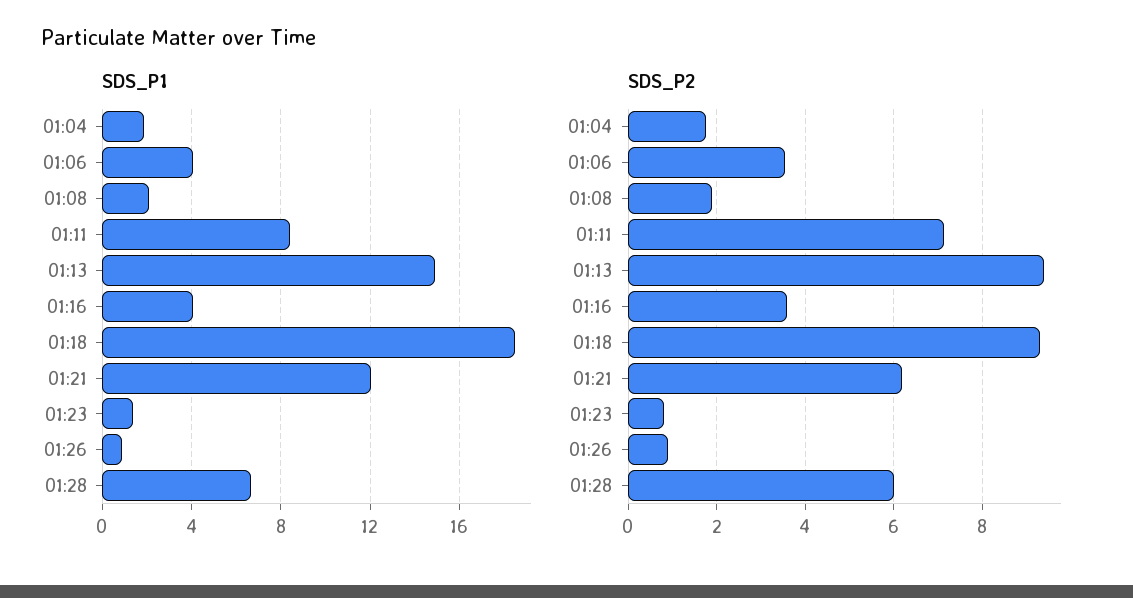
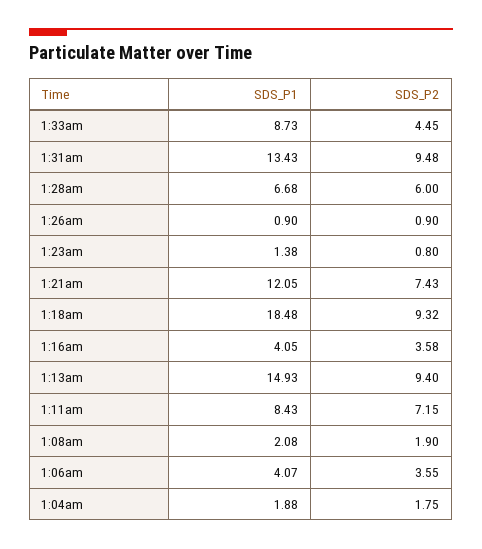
SDS_P2, 01:21: 6.2 -> 7.43
SDS_P1, 1:33am: none -> 8.73
SDS_P2, 1:33am: none -> 4.45
SDS_P1, 1:31am: none -> 13.43
SDS_P2, 1:31am: none -> 9.48

